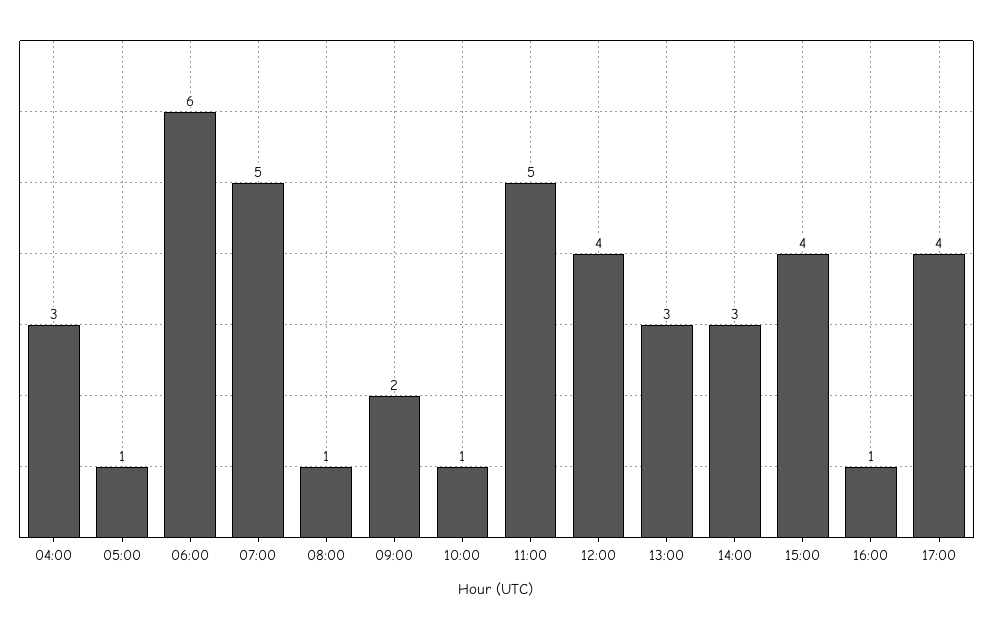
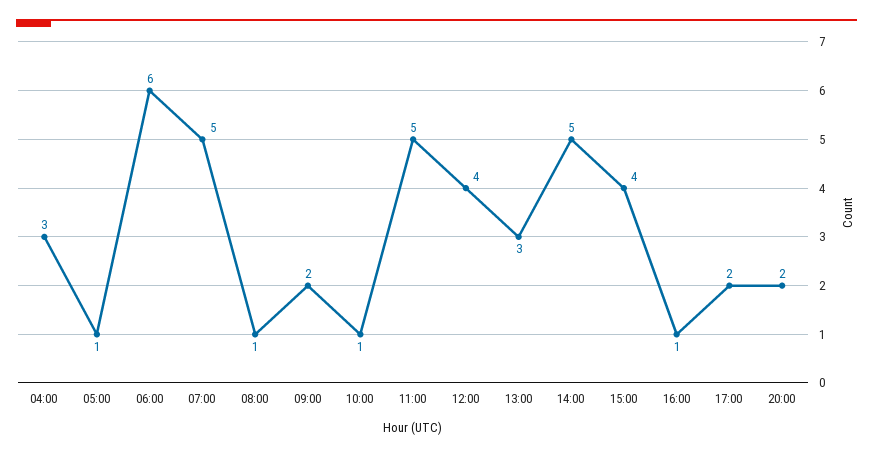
14:00: 3 -> 5
17:00: 4 -> 2
20:00: none -> 2

